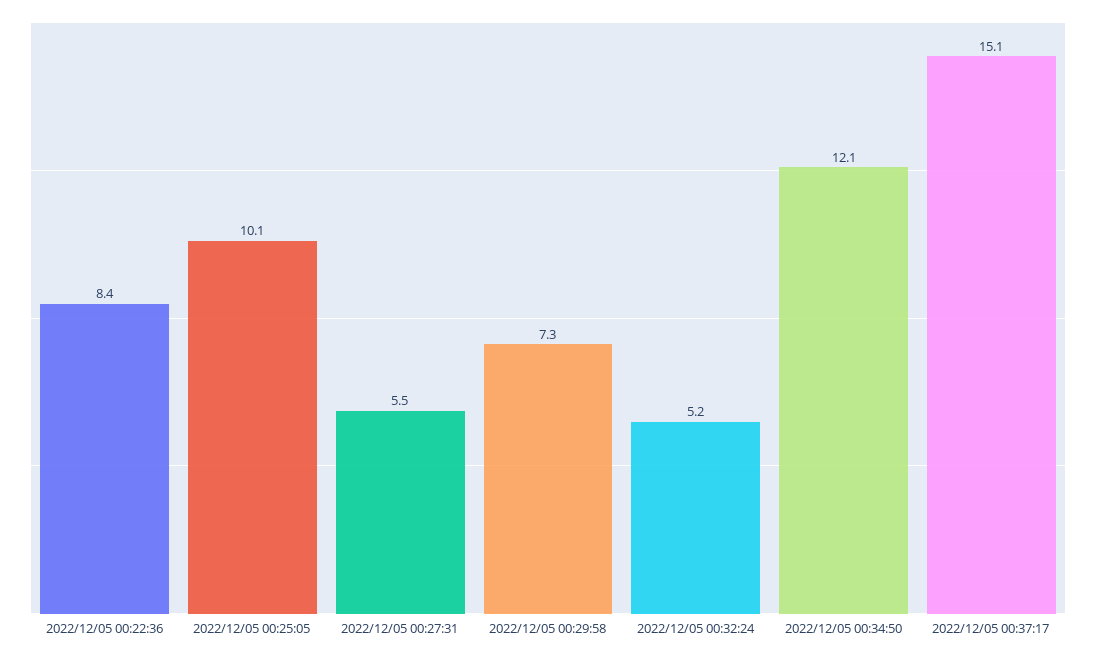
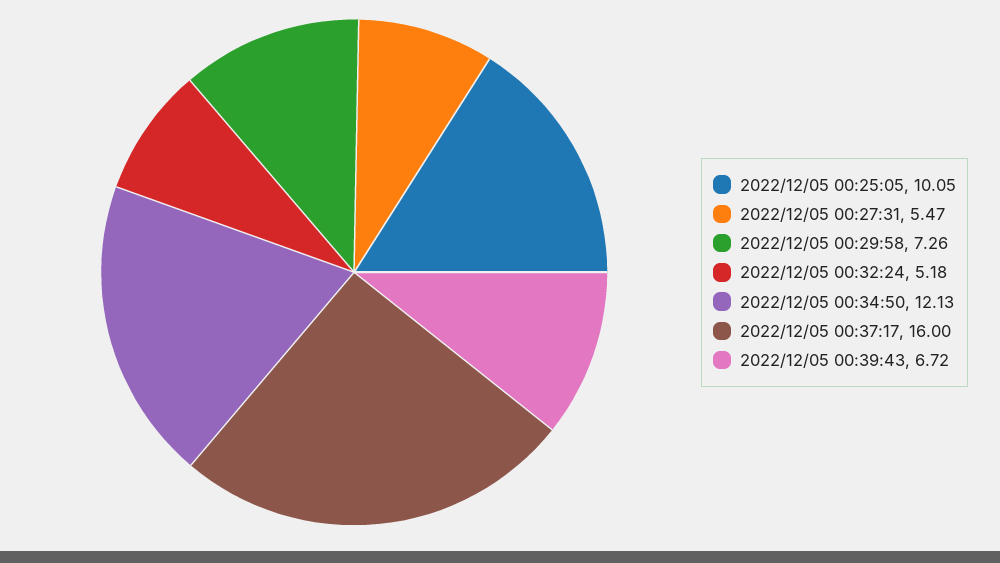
2022/12/05 00:22:36: 8.4 -> none
2022/12/05 00:37:17: 15.1 -> 16
2022/12/05 00:39:43: none -> 6.72

